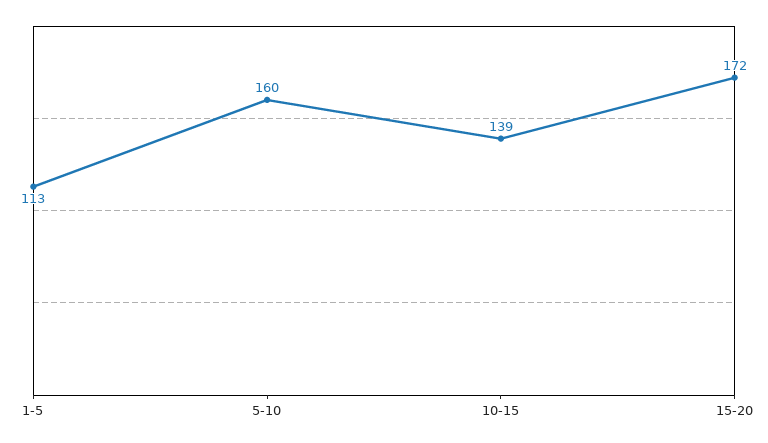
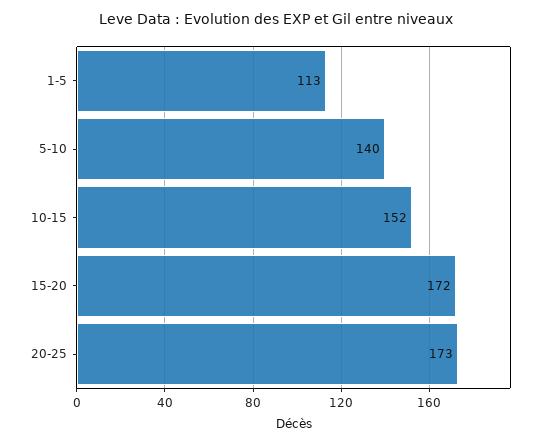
5-10: 160 -> 140
10-15: 139 -> 152
20-25: none -> 173

